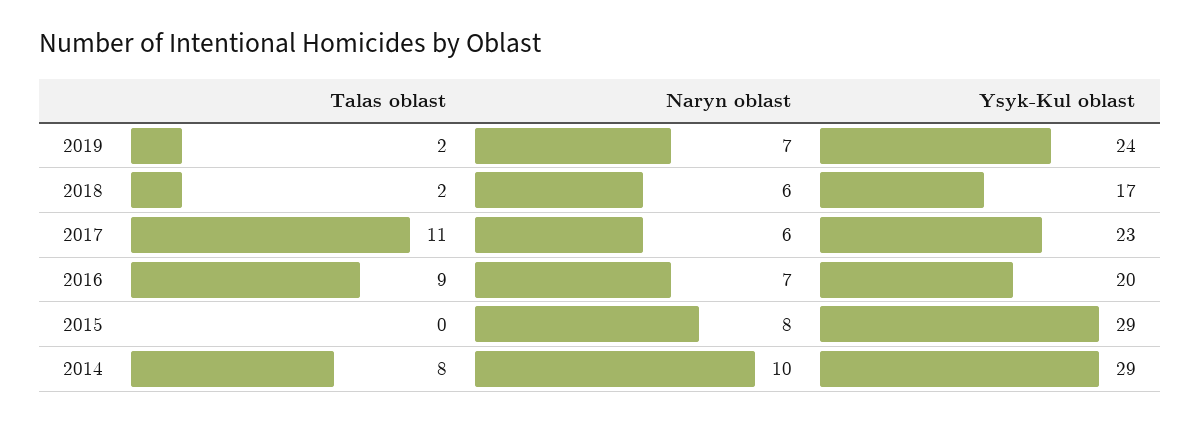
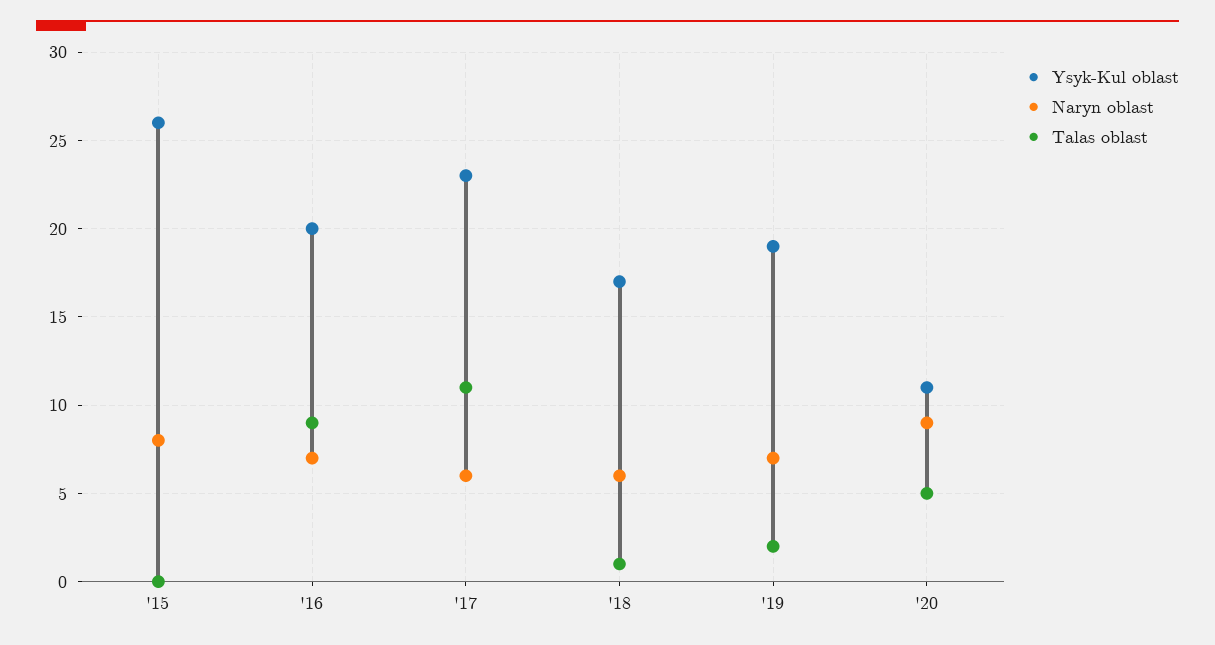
Ysyk-Kul oblast, 2019: 24 -> 19
Talas oblast, 2018: 2 -> 1
Ysyk-Kul oblast, 2015: 29 -> 26
Talas oblast, 2014: 8 -> none
Naryn oblast, 2014: 10 -> none
Ysyk-Kul oblast, 2014: 29 -> none
Ysyk-Kul oblast, '20: none -> 11
Naryn oblast, '20: none -> 9
Talas oblast, '20: none -> 5

